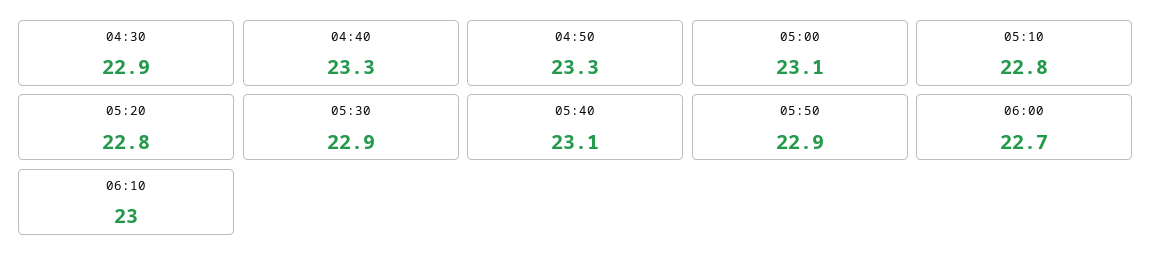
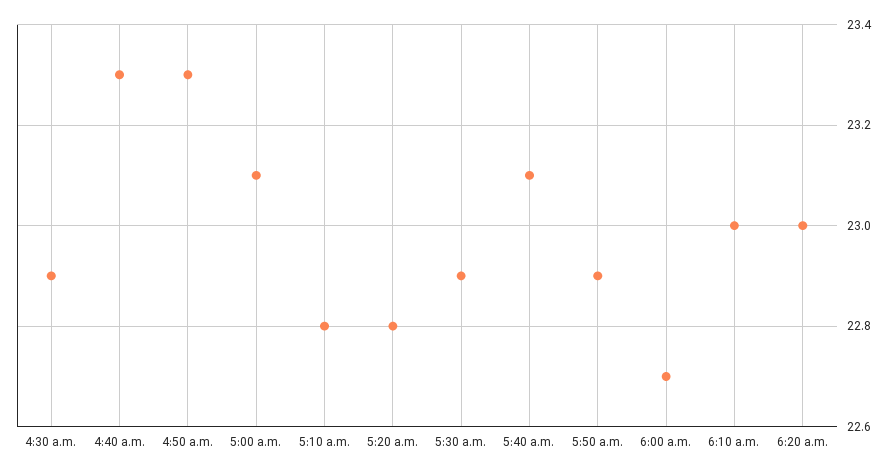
6:20 a.m.: none -> 23

